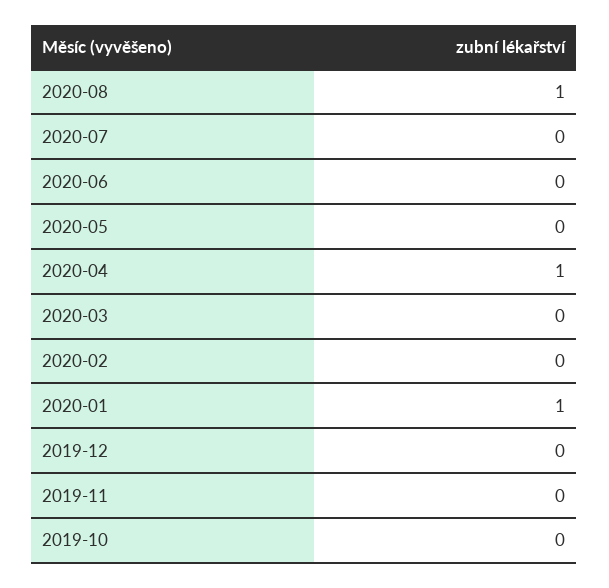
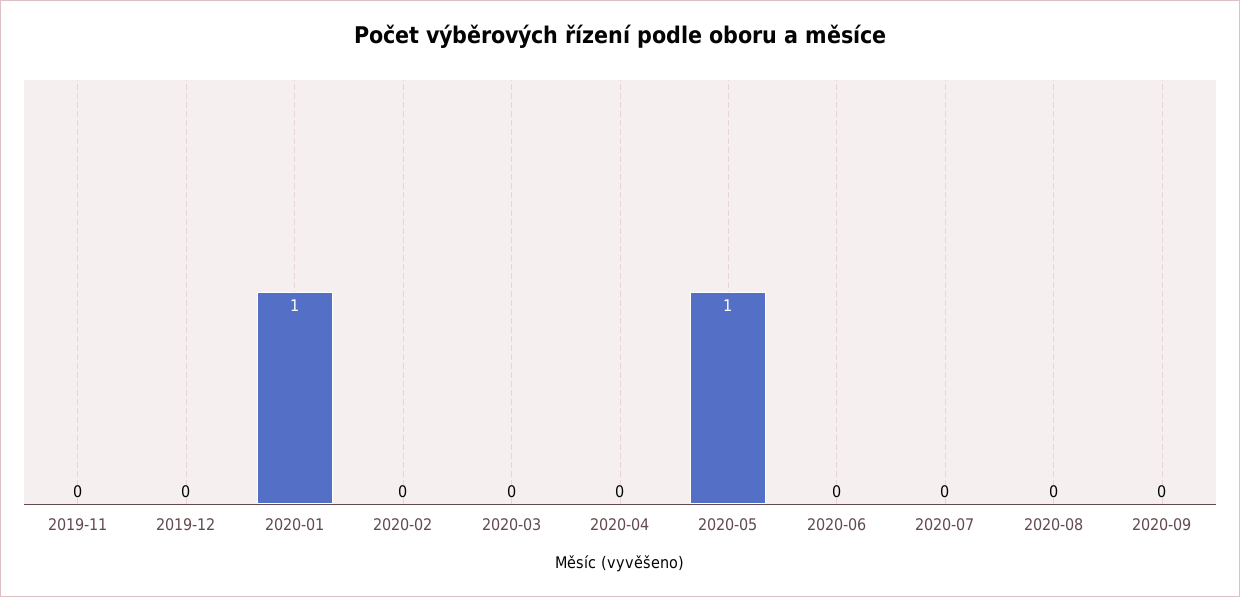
2020-08: 1 -> 0
2020-05: 0 -> 1
2020-04: 1 -> 0
2019-10: 0 -> none
2020-09: none -> 0

